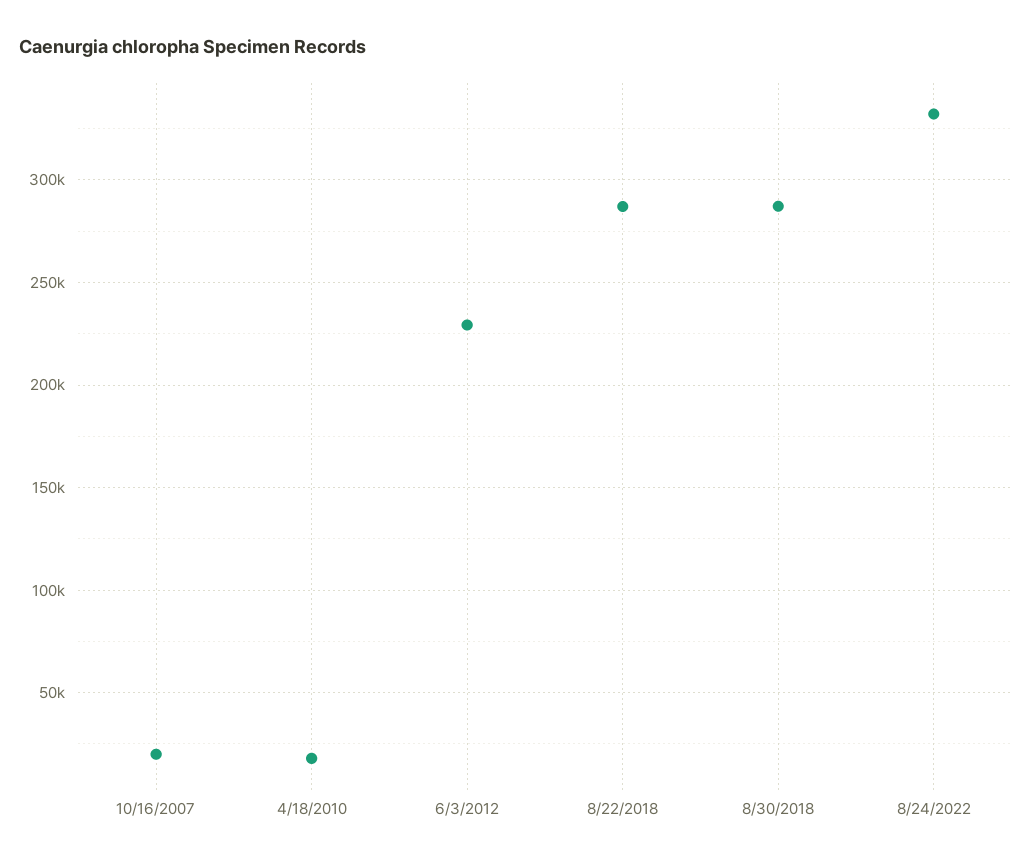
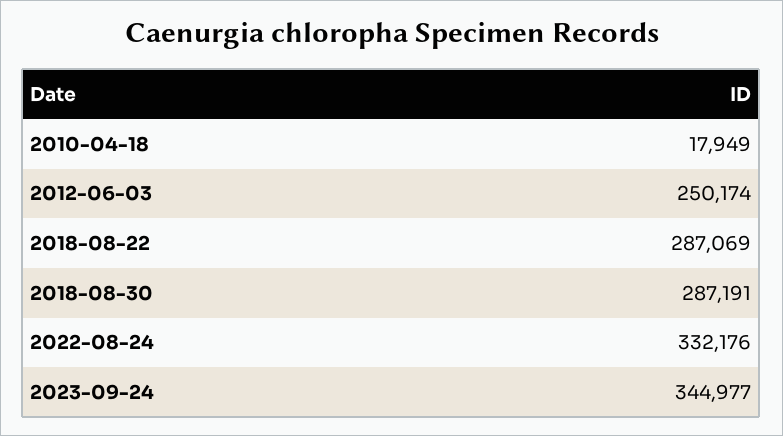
10/16/2007: 20000 -> none
6/3/2012: 230000 -> 250174
2023-09-24: none -> 344977

